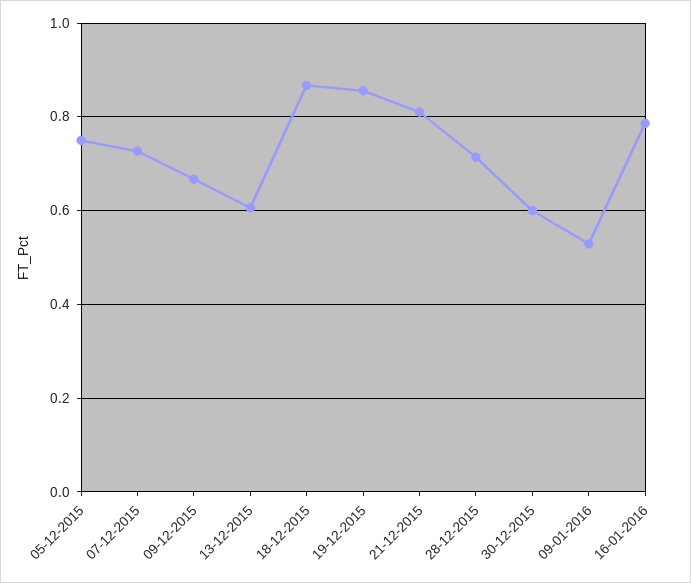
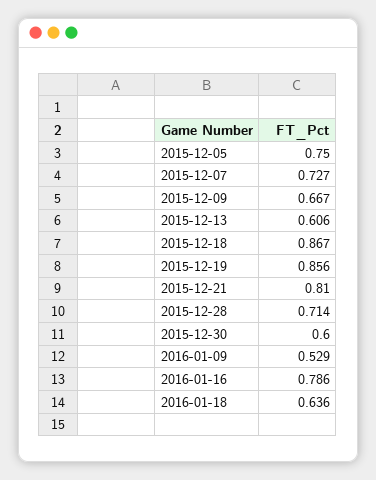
2016-01-18: none -> 0.636

